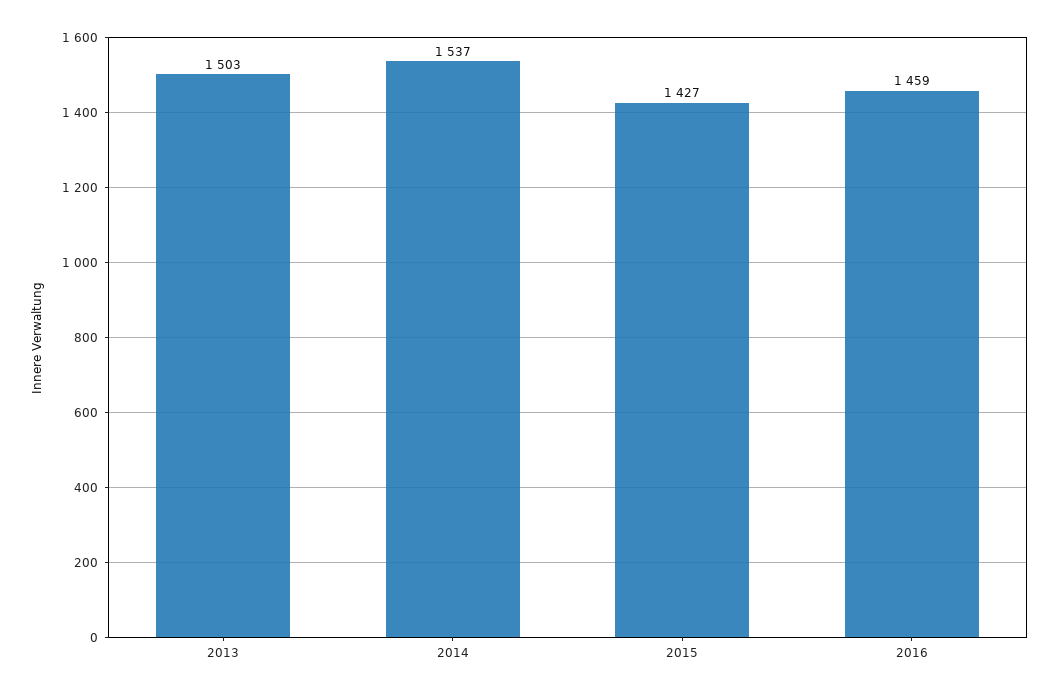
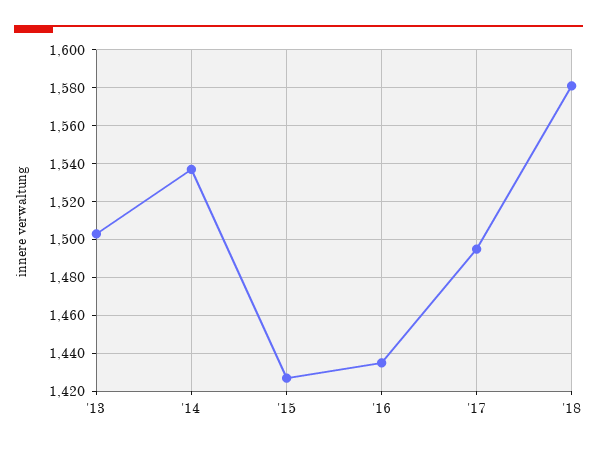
2016: 1459 -> 1435
'17: none -> 1495
'18: none -> 1580

